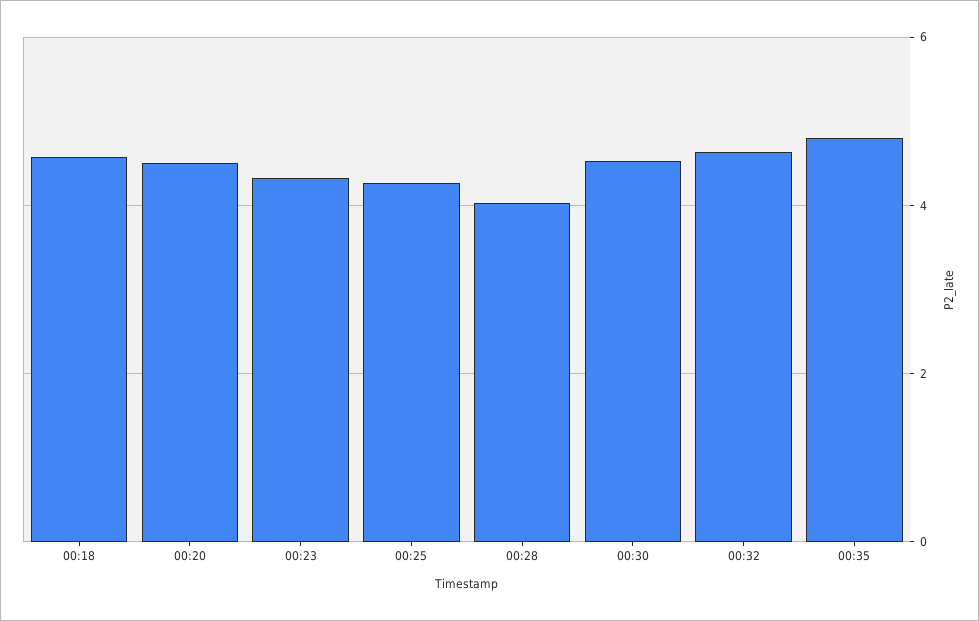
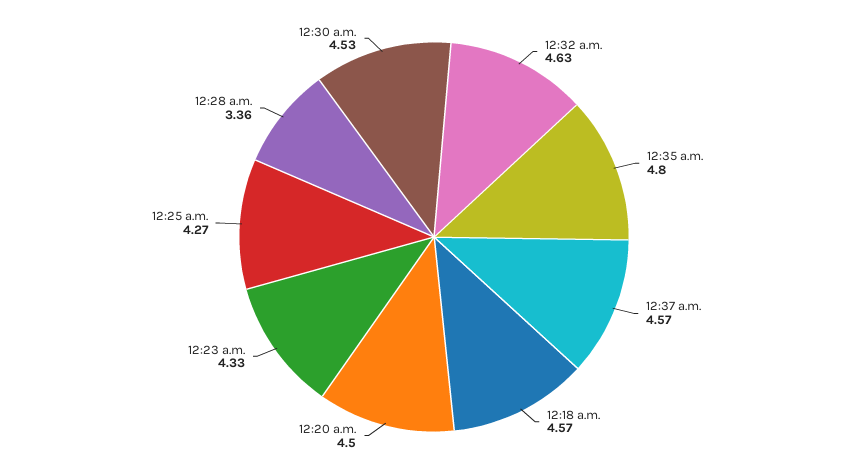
00:28: 4 -> 3.36
12:37 a.m.: none -> 4.57

